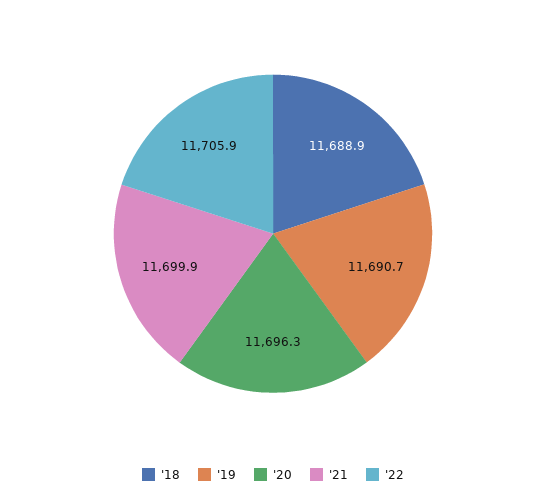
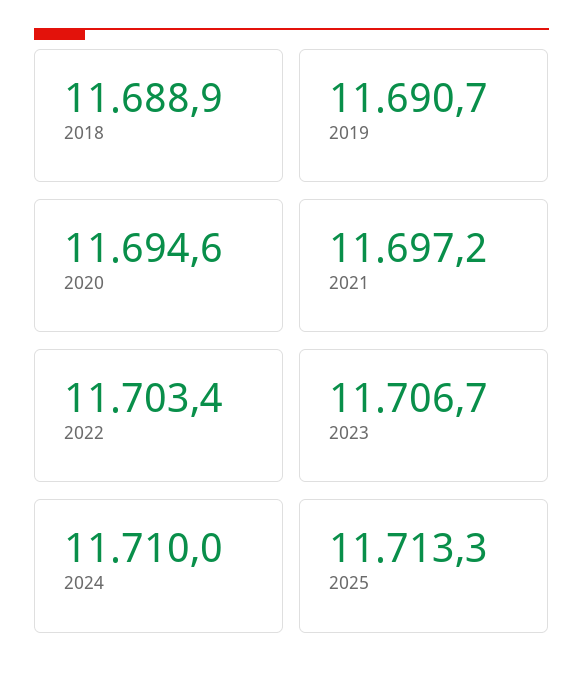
'20: 11696.3 -> 11694.6
'21: 11699.9 -> 11697.2
'22: 11705.9 -> 11703.4
2023: none -> 11706.7
2024: none -> 11710
2025: none -> 11713.3

